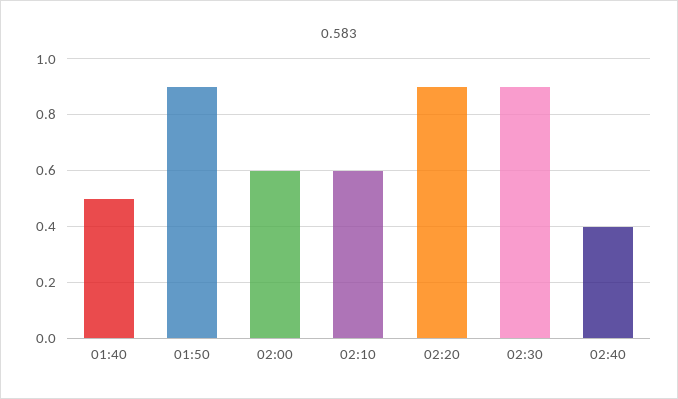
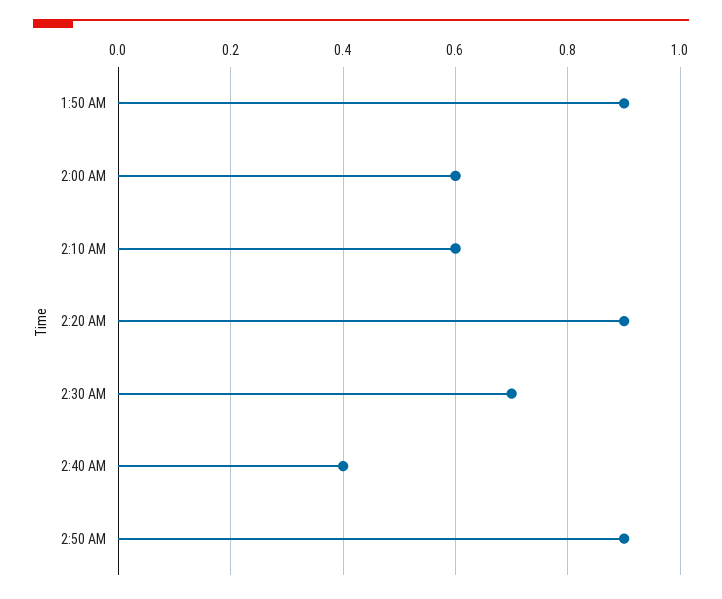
01:40: 0.5 -> none
02:30: 0.9 -> 0.7
2:50 AM: none -> 0.9

